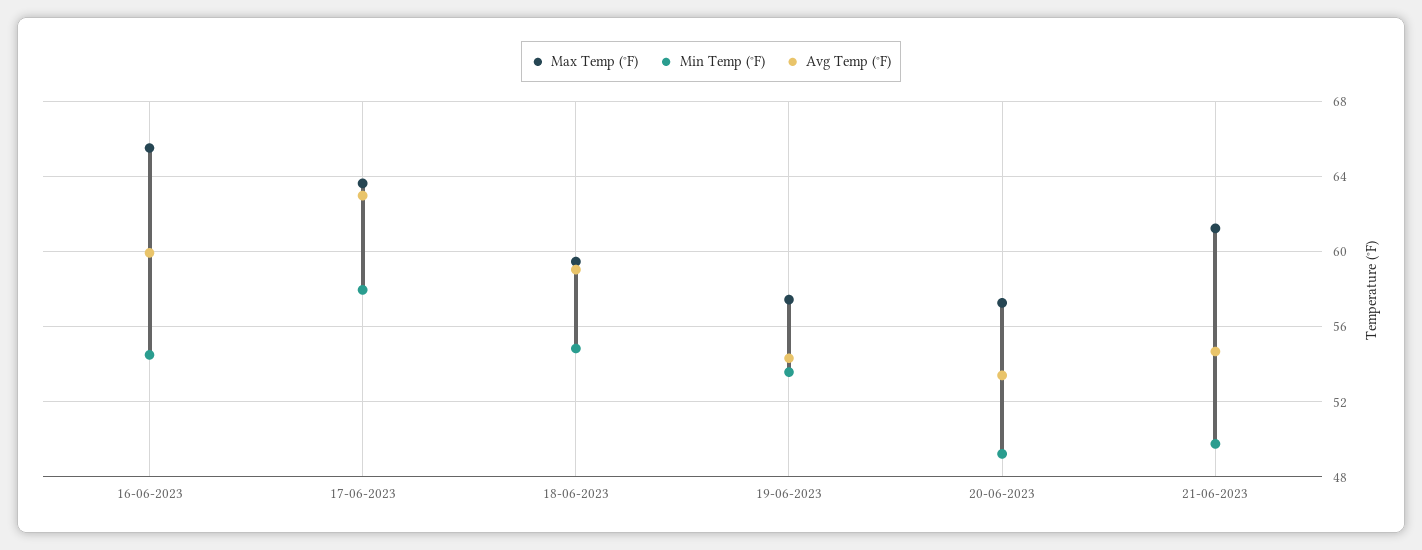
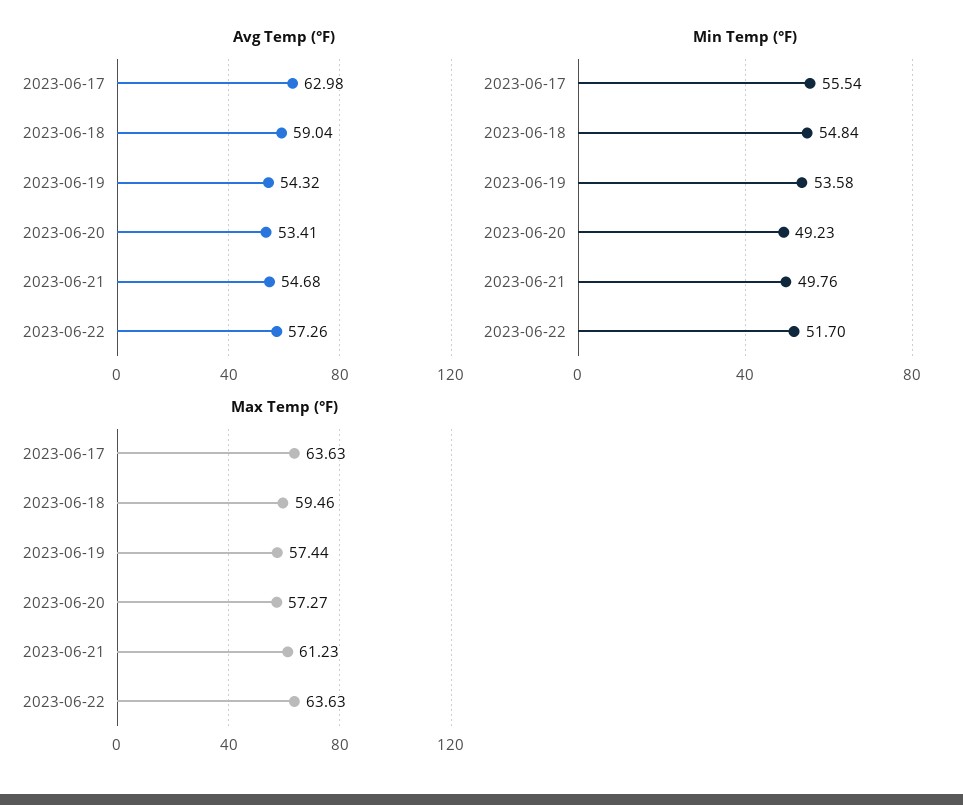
Max Temp (°F), 16-06-2023: 65.5 -> none
Min Temp (°F), 16-06-2023: 54.5 -> none
Avg Temp (°F), 16-06-2023: 60 -> none
Min Temp (°F), 17-06-2023: 58 -> 55.54
Avg Temp (°F), 2023-06-22: none -> 57.26
Min Temp (°F), 2023-06-22: none -> 51.7
Max Temp (°F), 2023-06-22: none -> 63.63

